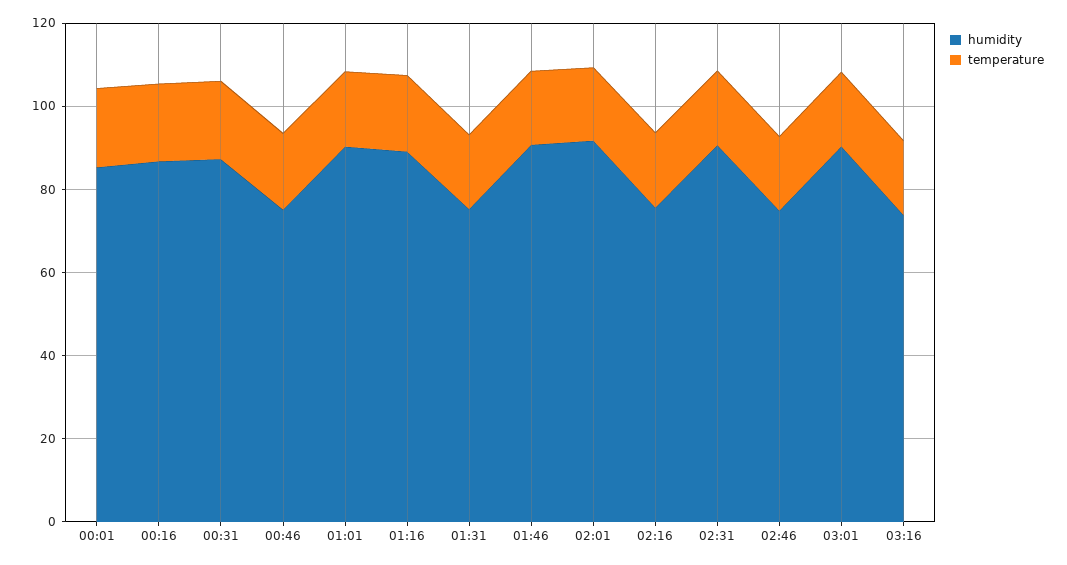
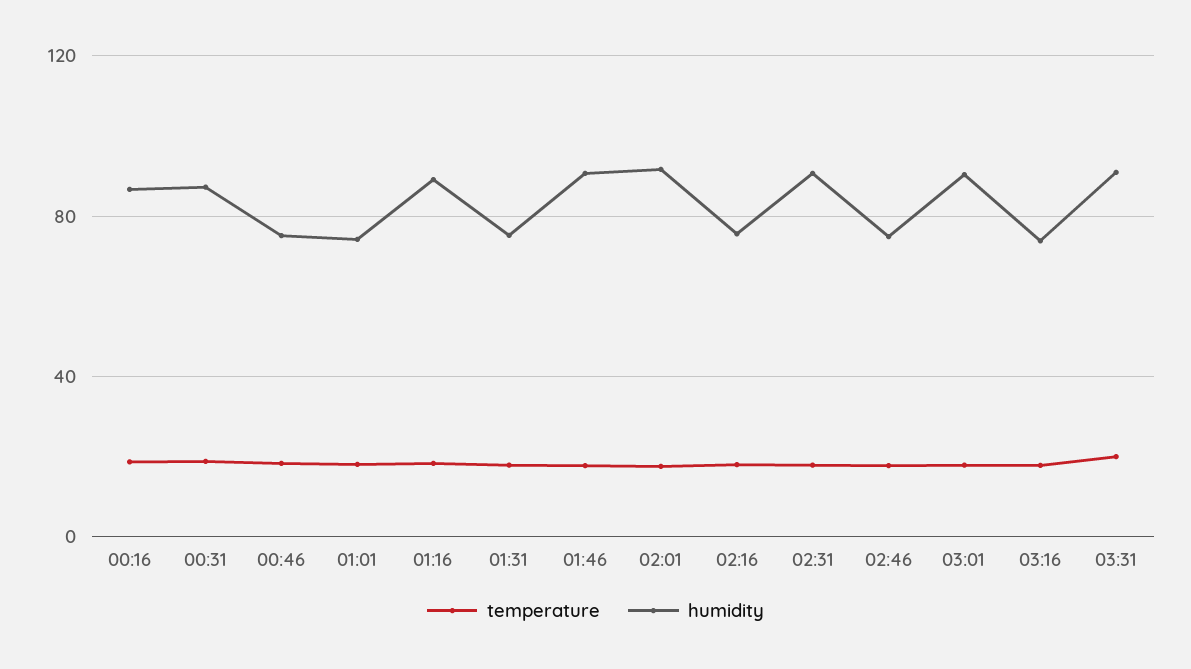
humidity, 00:01: 85 -> none
temperature, 00:01: 20 -> none
humidity, 01:01: 90 -> 75
temperature, 03:31: none -> 20
humidity, 03:31: none -> 90

